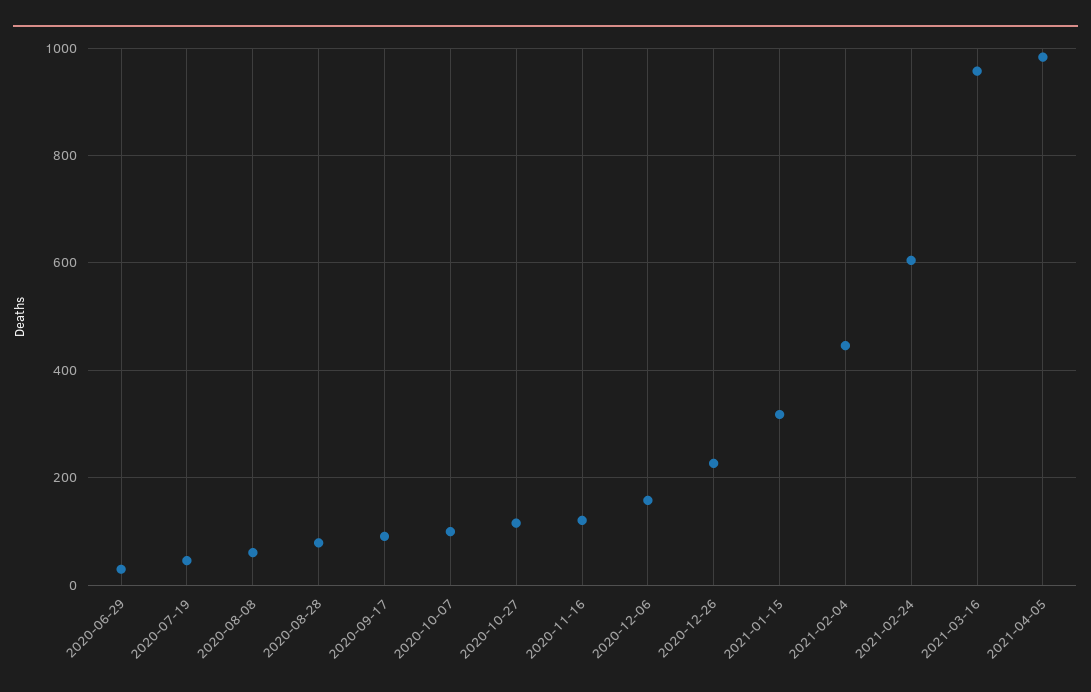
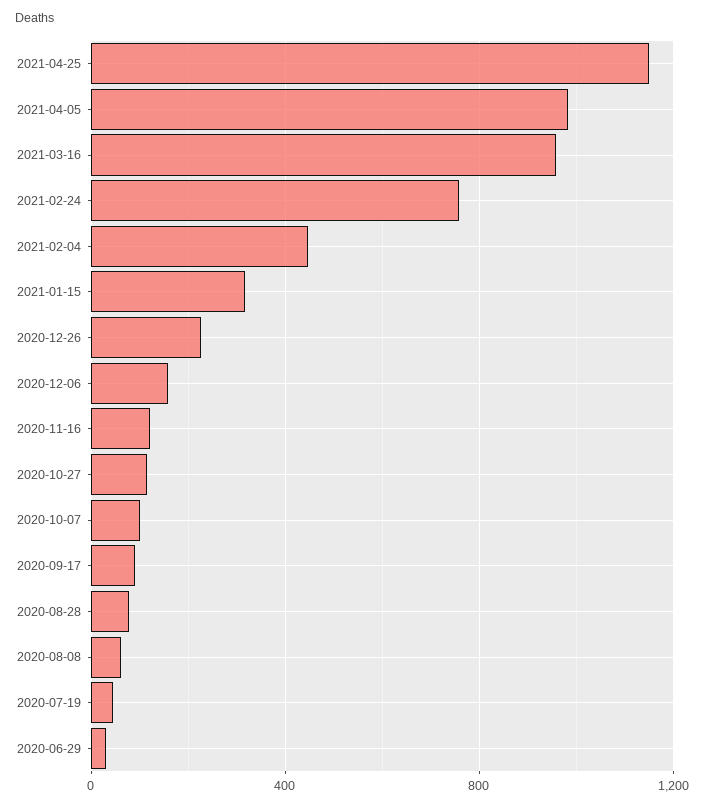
2021-02-24: 600 -> 750
2021-04-25: none -> 1150

